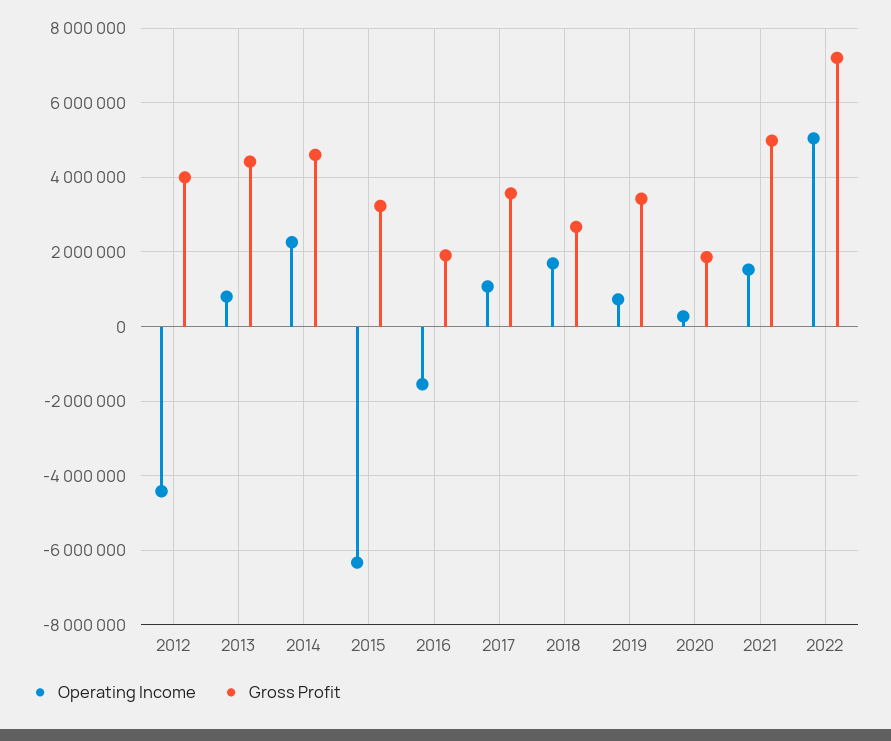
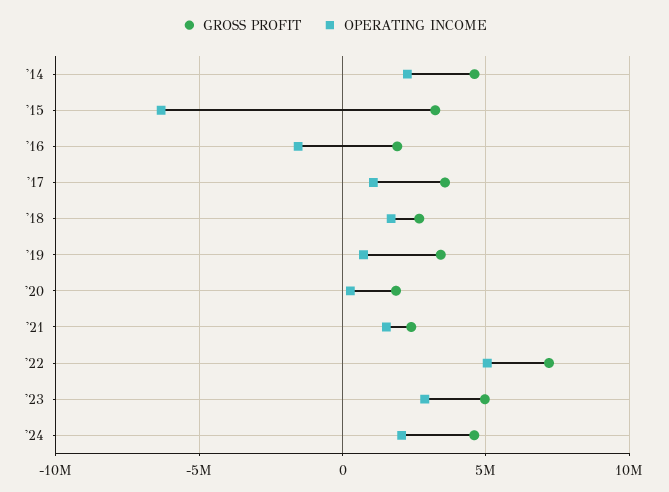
Operating Income, 2012: -4400000 -> none
Gross Profit, 2012: 4000000 -> none
Operating Income, 2013: 800000 -> none
Gross Profit, 2013: 4400000 -> none
Gross Profit, 2021: 5000000 -> 2500000
Gross Profit, '23: none -> 5000000
Operating Income, '23: none -> 3000000
Gross Profit, '24: none -> 4500000
Operating Income, '24: none -> 2000000

